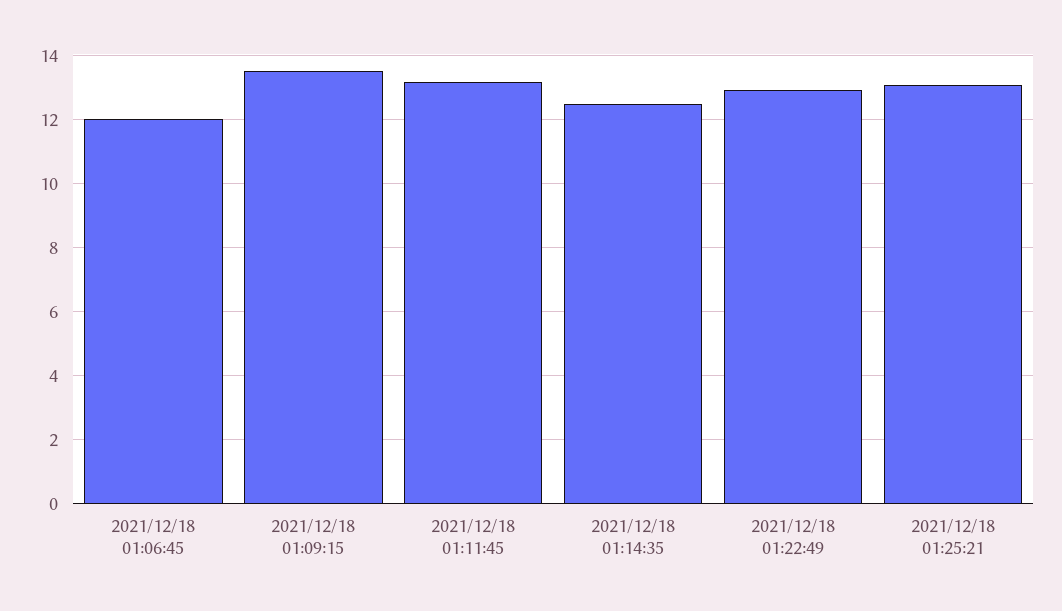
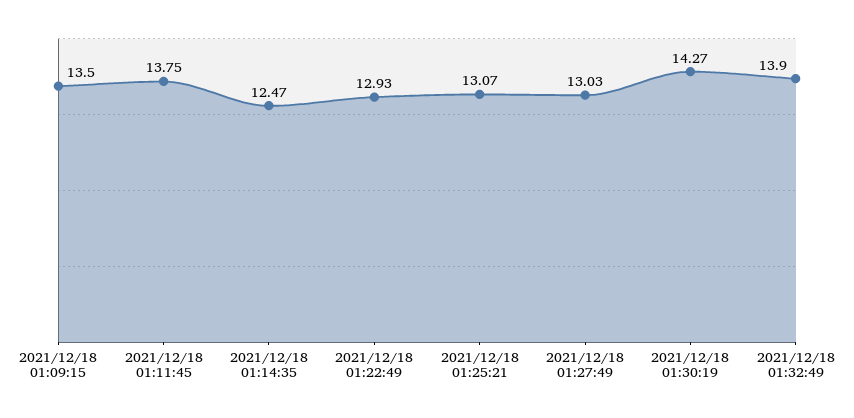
2021/12/18 01:06:45: 12 -> none
2021/12/18 01:11:45: 13.2 -> 13.75
2021/12/18 01:27:49: none -> 13.03
2021/12/18 01:30:19: none -> 14.27
2021/12/18 01:32:49: none -> 13.9

